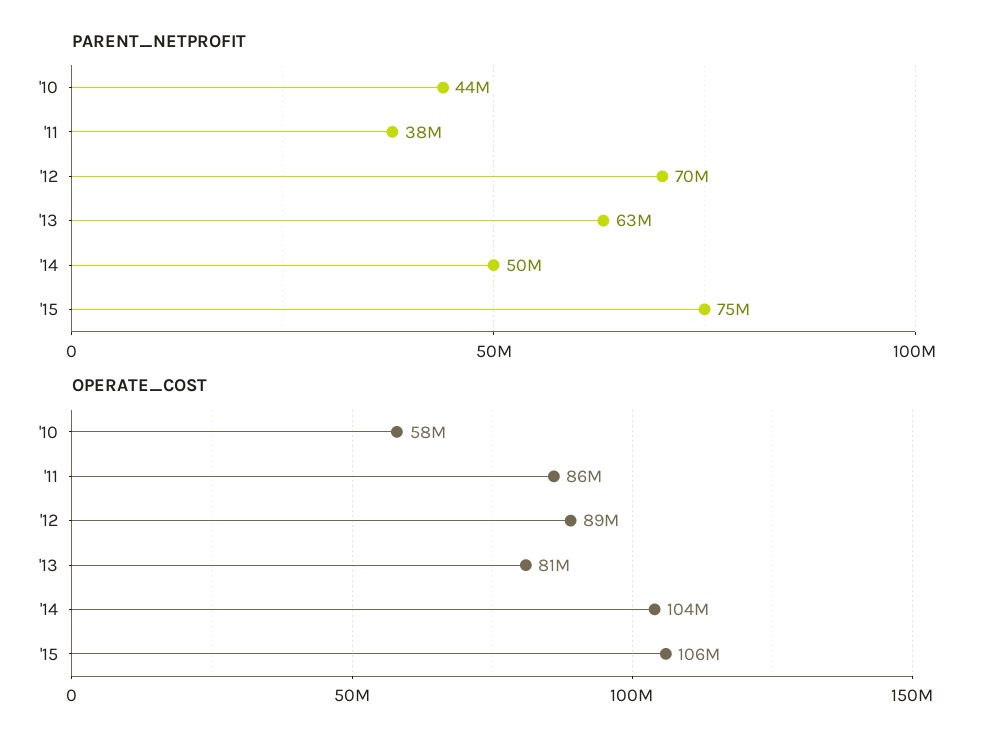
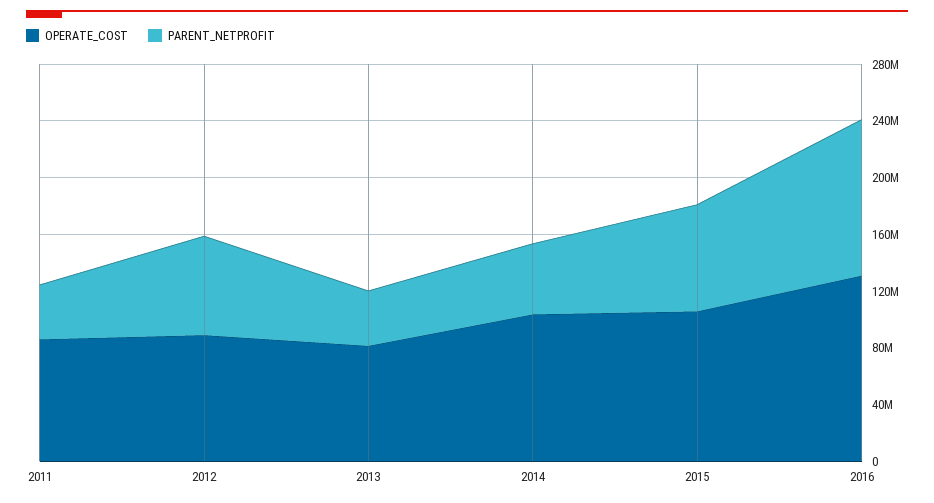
PARENT_NETPROFIT, '10: 44000000 -> none
PARENT_NETPROFIT, '13: 63000000 -> 40000000
OPERATE_COST, '10: 58000000 -> none
OPERATE_COST, 2016: none -> 130000000
PARENT_NETPROFIT, 2016: none -> 110000000

